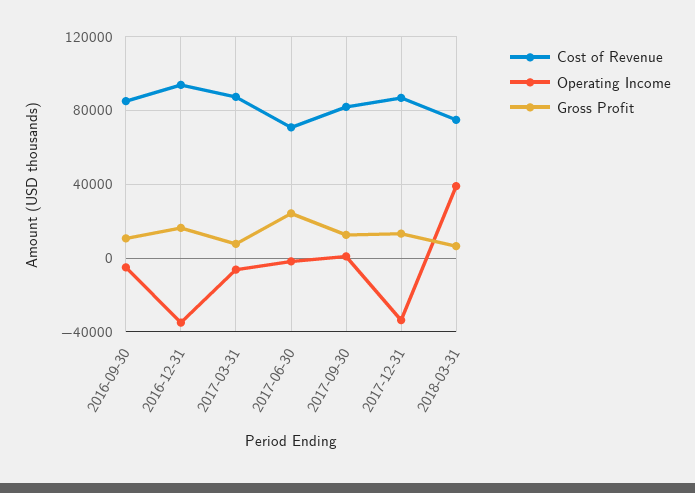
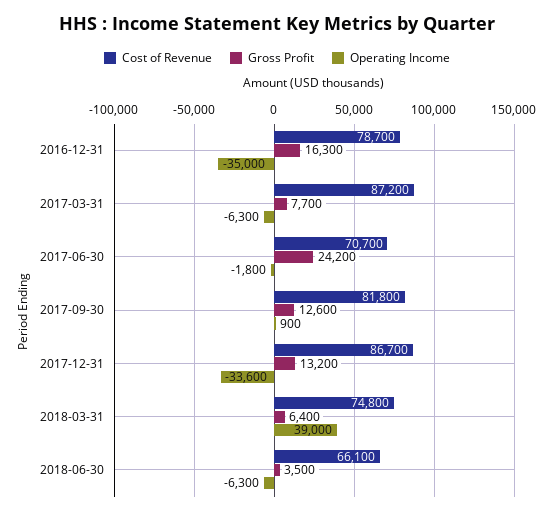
Cost of Revenue, 2016-09-30: 85000 -> none
Operating Income, 2016-09-30: -5000 -> none
Gross Profit, 2016-09-30: 10000 -> none
Cost of Revenue, 2016-12-31: 95000 -> 78700
Cost of Revenue, 2018-06-30: none -> 66100
Gross Profit, 2018-06-30: none -> 3500
Operating Income, 2018-06-30: none -> -6300

